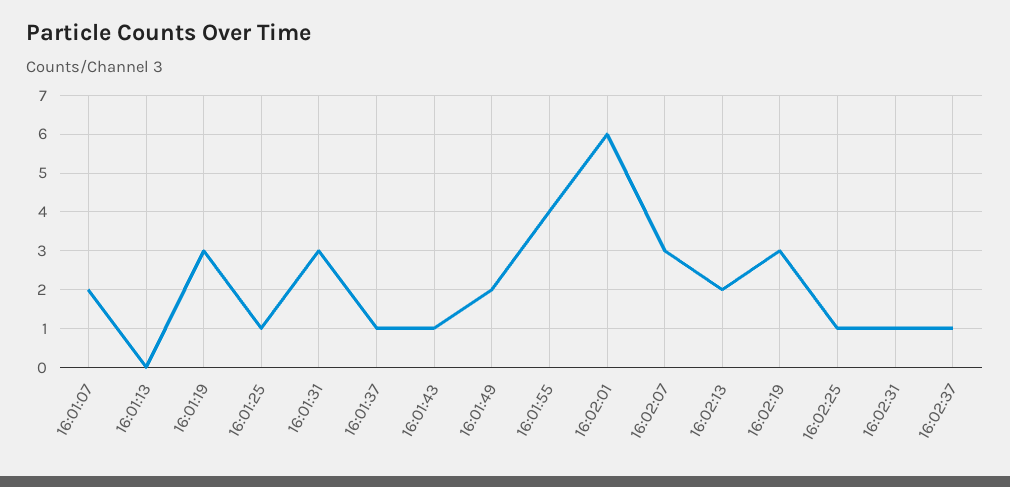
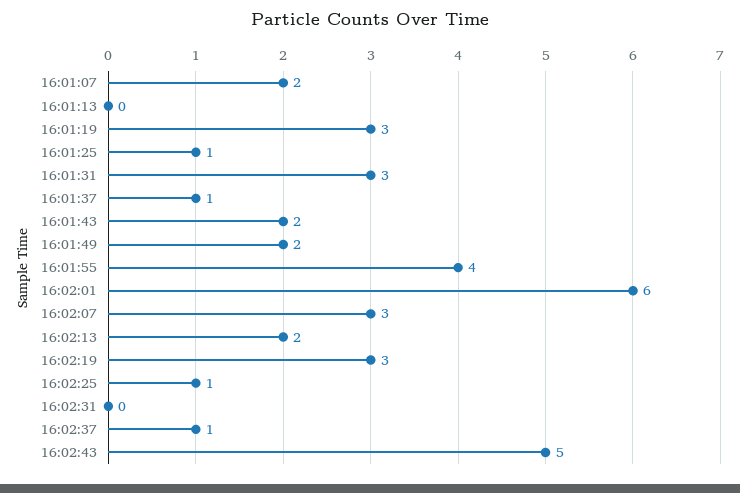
16:01:43: 1 -> 2
16:02:31: 1 -> 0
16:02:43: none -> 5

